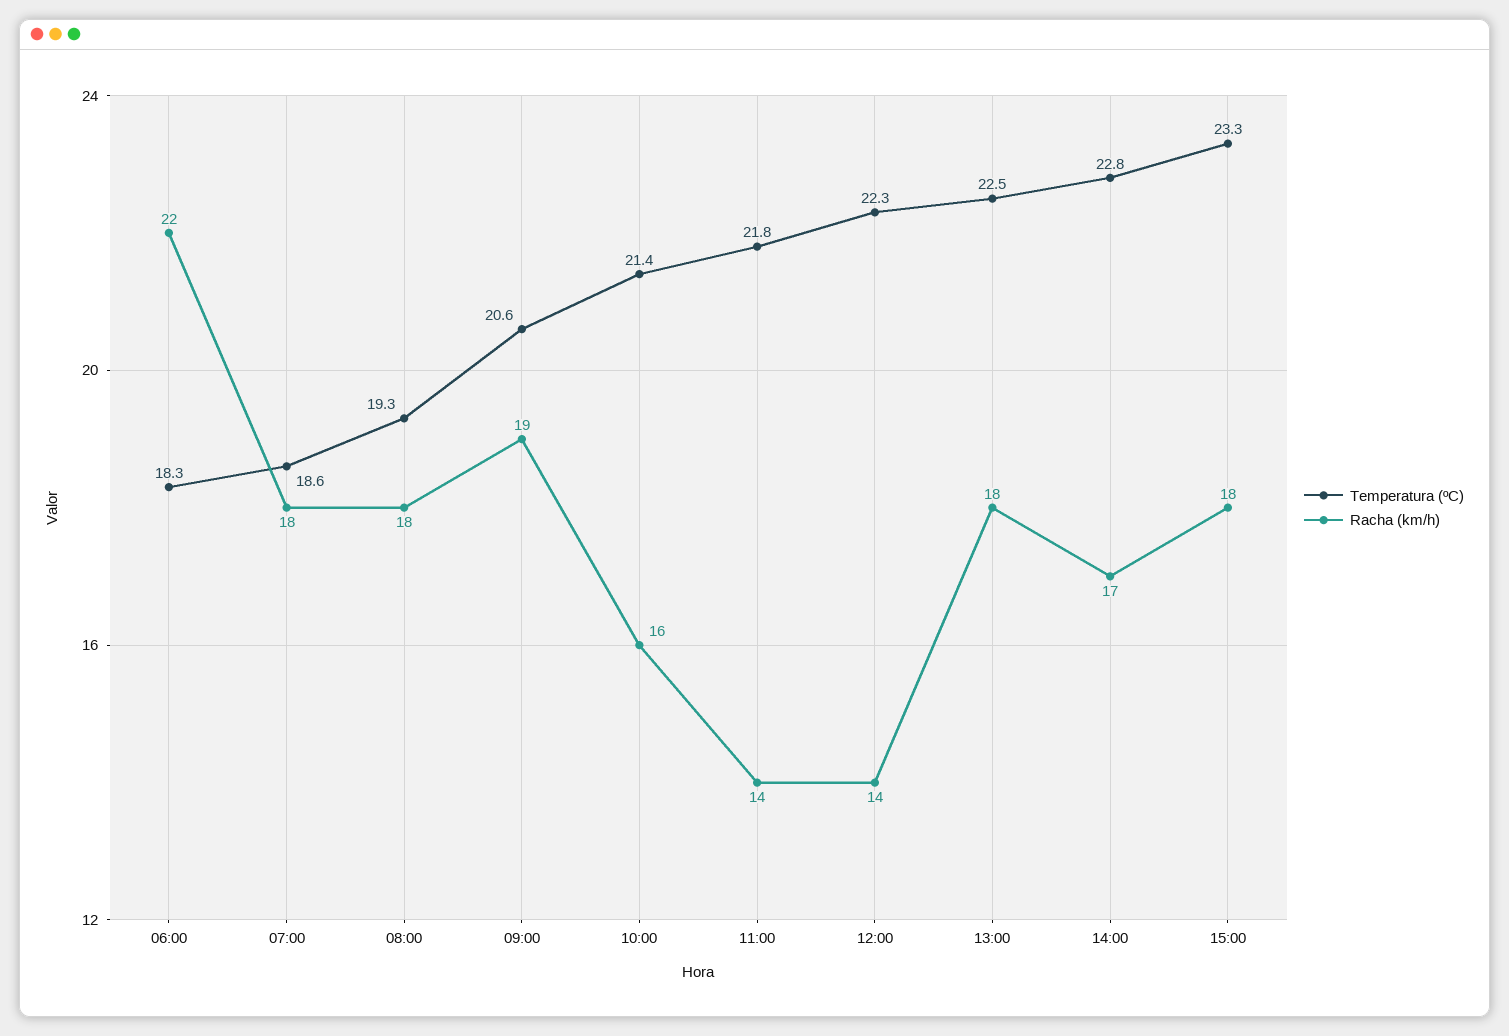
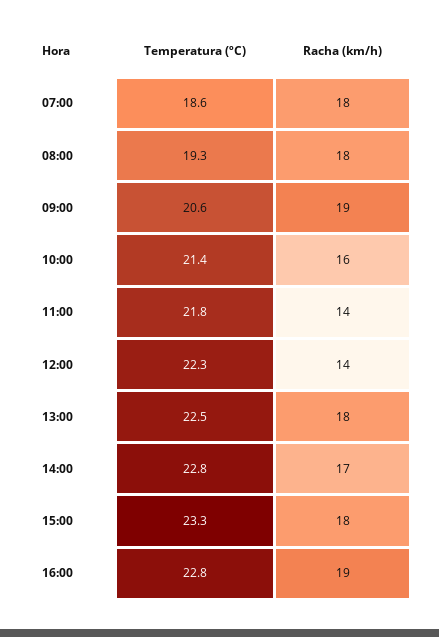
Temperatura (ºC), 06:00: 18.3 -> none
Racha (km/h), 06:00: 22 -> none
Temperatura (ºC), 16:00: none -> 22.8
Racha (km/h), 16:00: none -> 19

